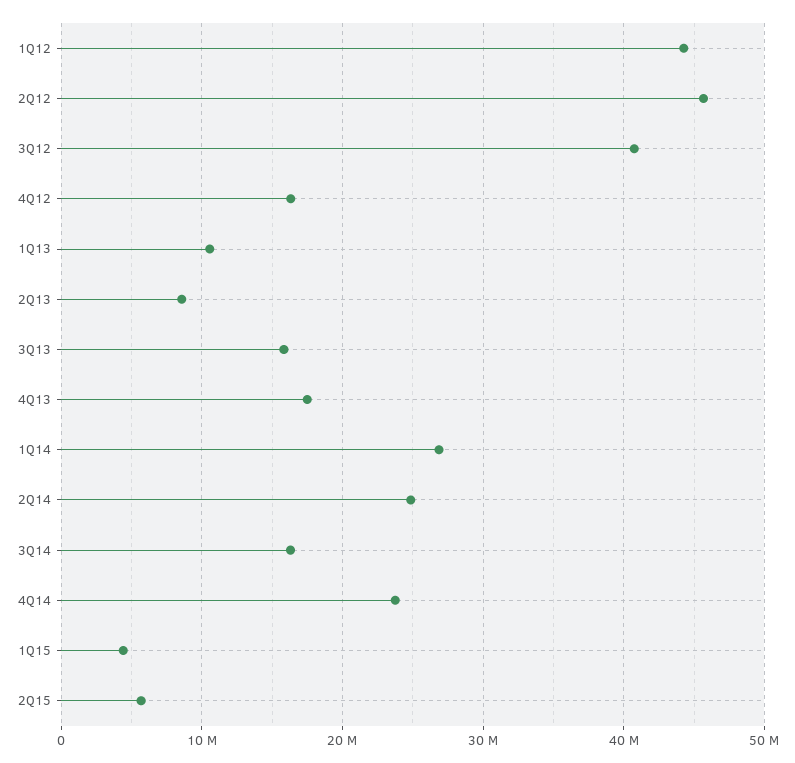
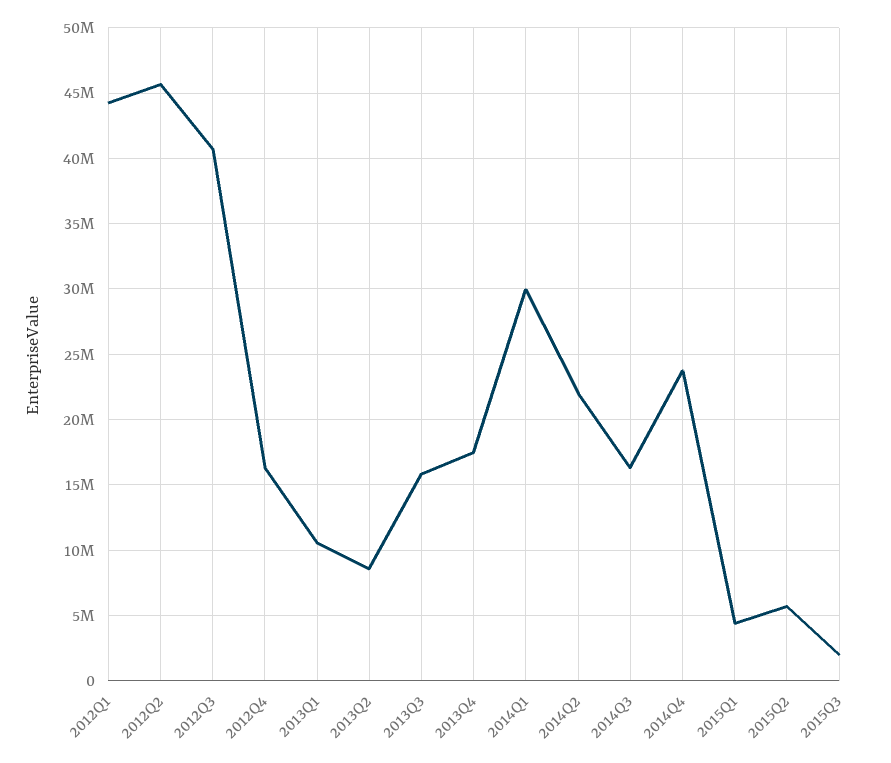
1Q14: 27000000 -> 30000000
2Q14: 25000000 -> 22000000
2015Q3: none -> 2000000

